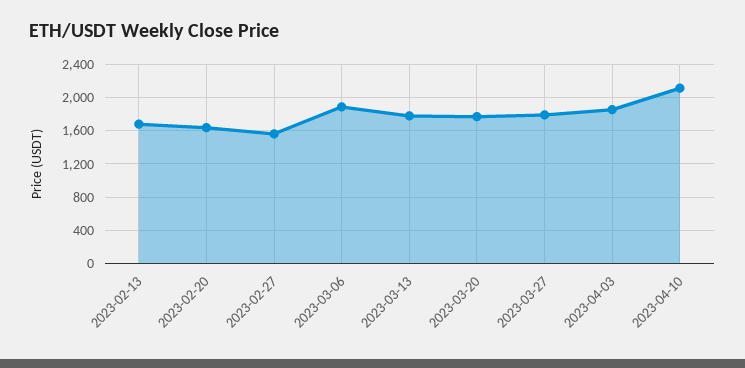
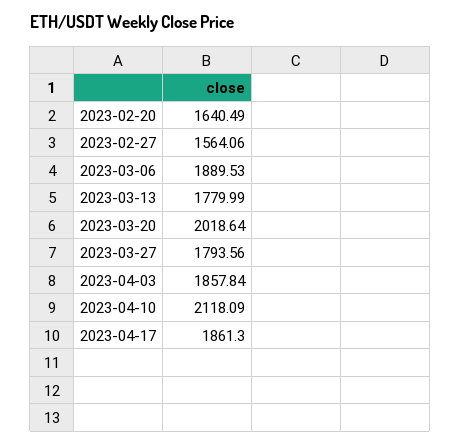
2023-02-13: 1700 -> none
2023-03-20: 1800 -> 2018.64
2023-04-17: none -> 1861.3

